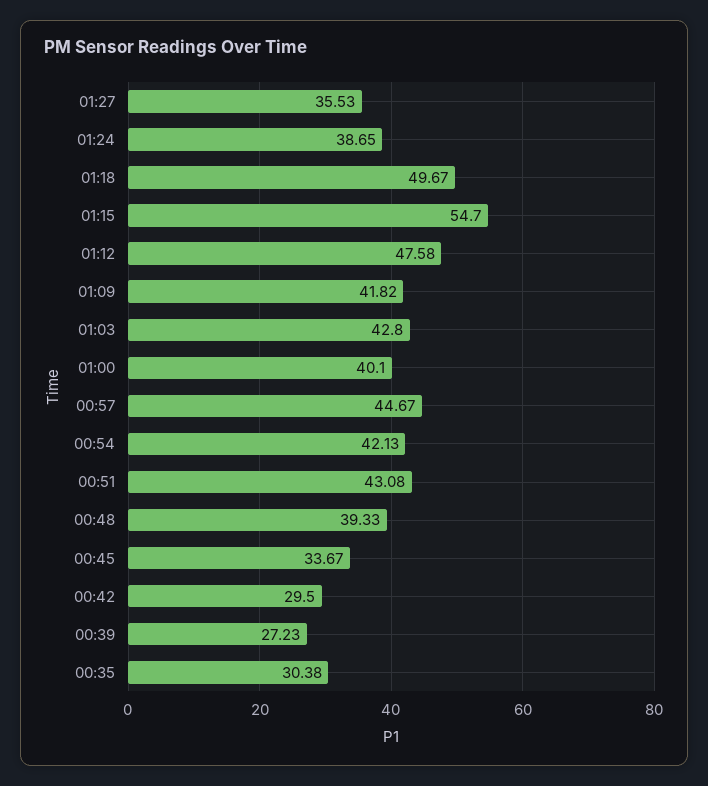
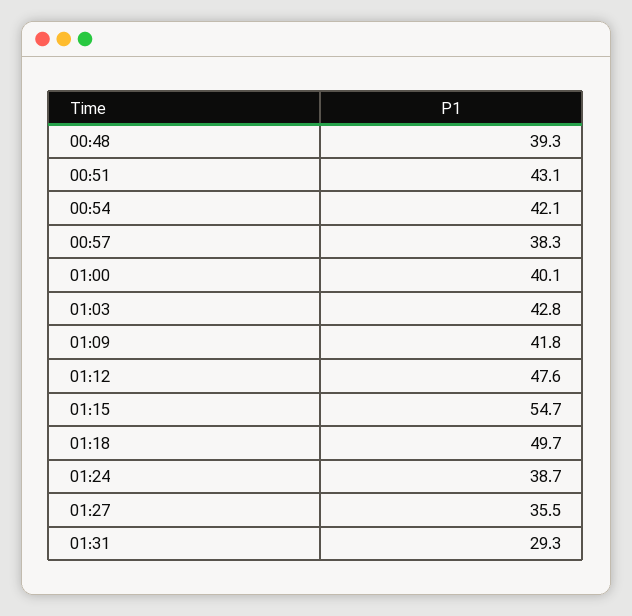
00:57: 44.67 -> 38.3
00:45: 33.67 -> none
00:42: 29.5 -> none
00:39: 27.23 -> none
00:35: 30.38 -> none
01:31: none -> 29.3

